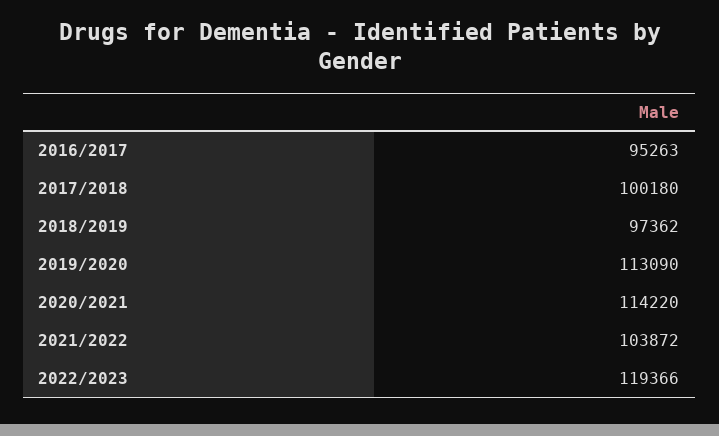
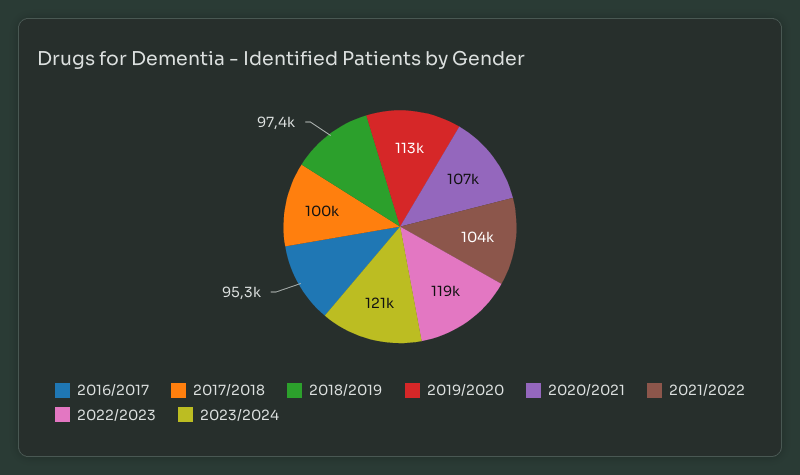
2020/2021: 114220 -> 107000
2023/2024: none -> 121000

